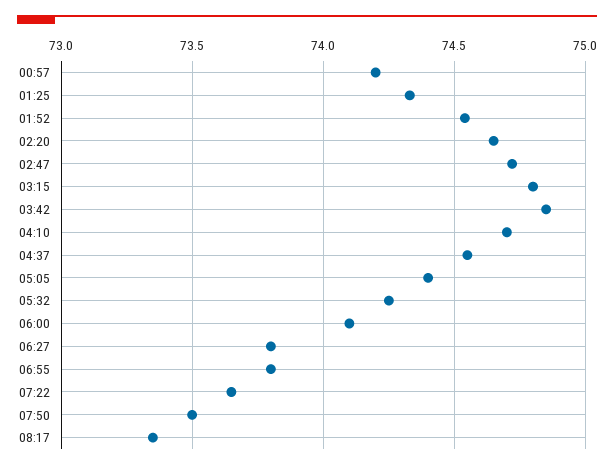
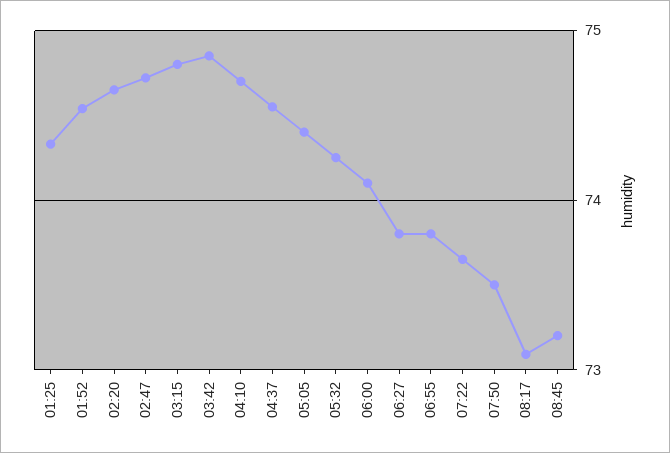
00:57: 74.2 -> none
08:17: 73.35 -> 73.1
08:45: none -> 73.2

